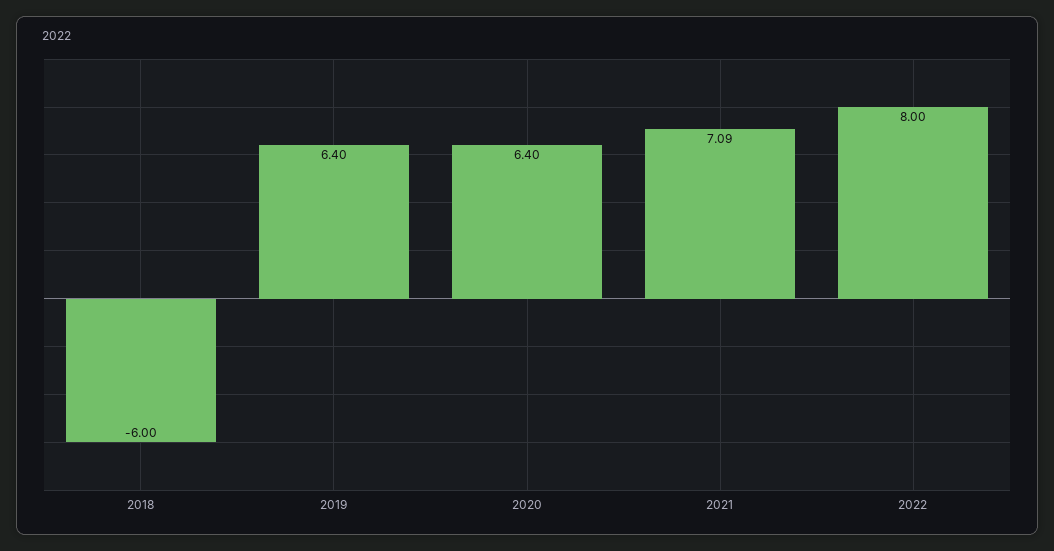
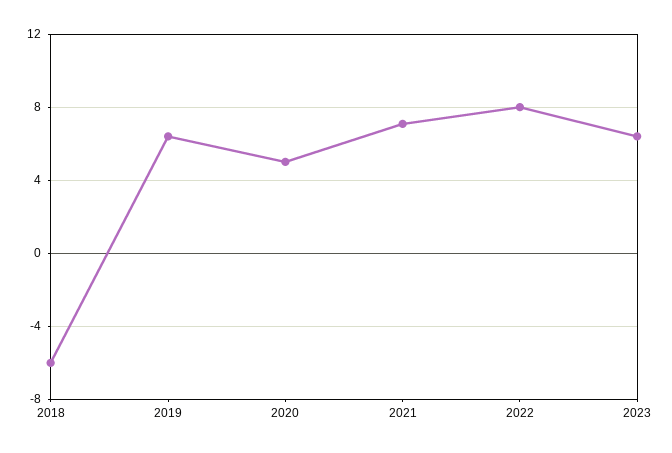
2020: 6.4 -> 5
2023: none -> 6.5

